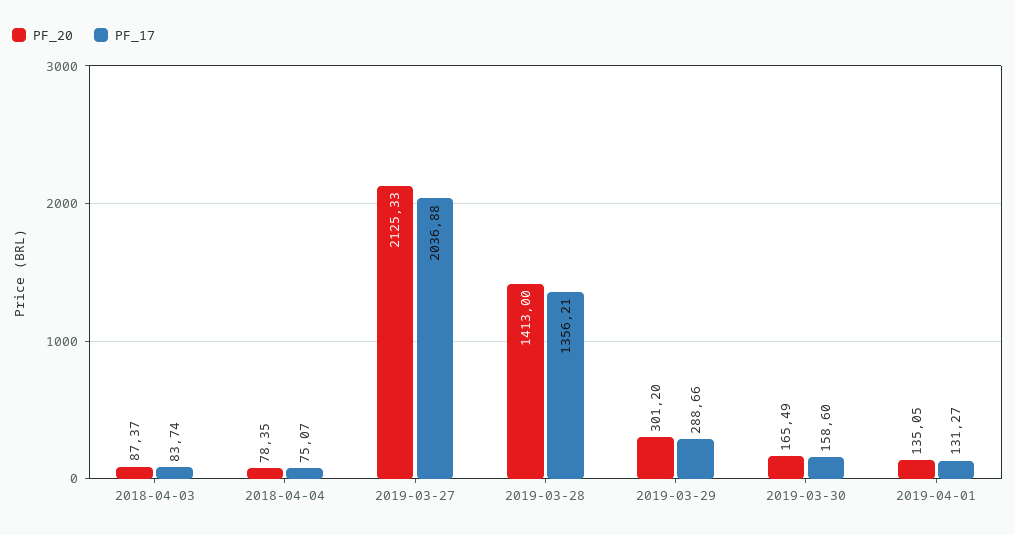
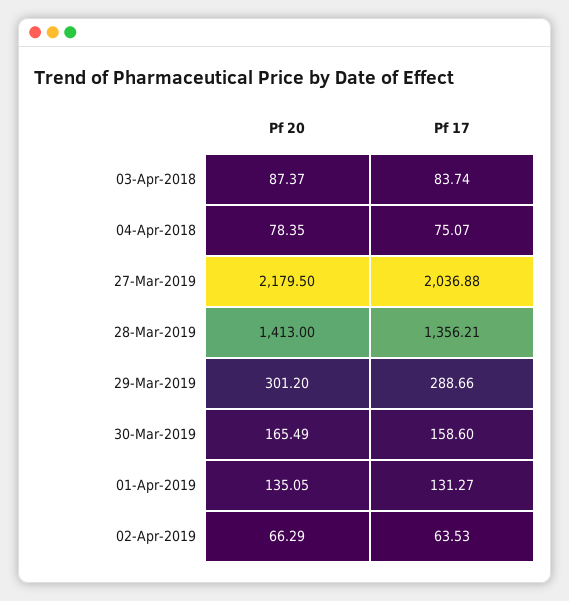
PF_20, 2019-03-27: 2125.33 -> 2179.5
PF_20, 02-Apr-2019: none -> 66.29
PF_17, 02-Apr-2019: none -> 63.53

